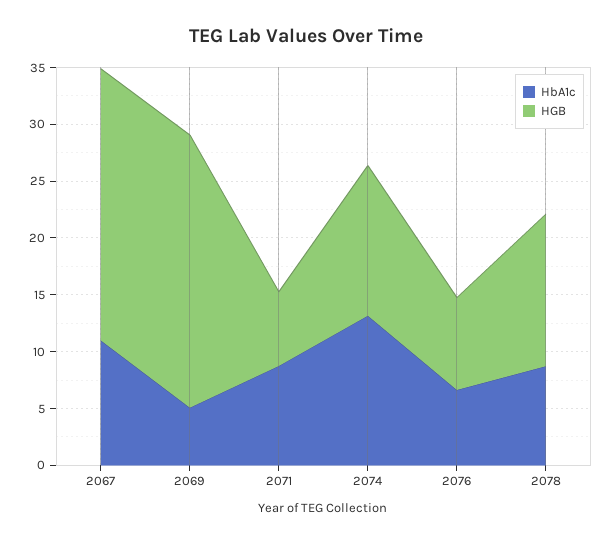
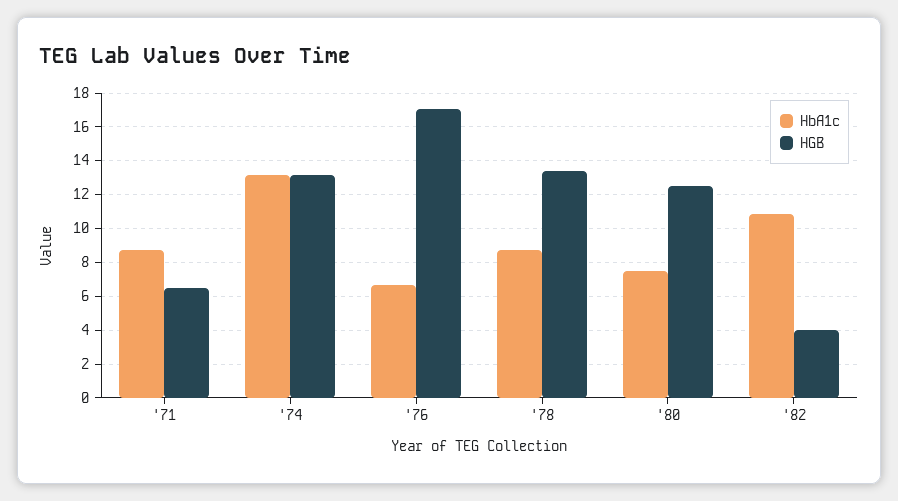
HbA1c, 2067: 11 -> none
HGB, 2067: 24 -> none
HbA1c, 2069: 5 -> none
HGB, 2069: 24 -> none
HGB, 2076: 8 -> 17
HbA1c, '80: none -> 7.5
HGB, '80: none -> 12.5
HbA1c, '82: none -> 11
HGB, '82: none -> 4

